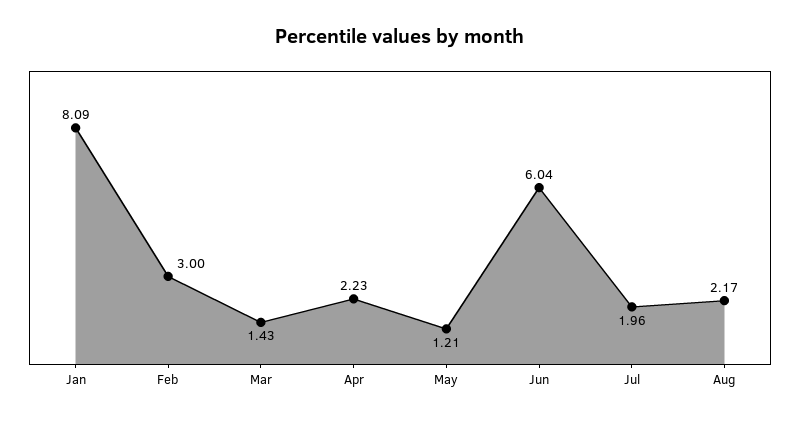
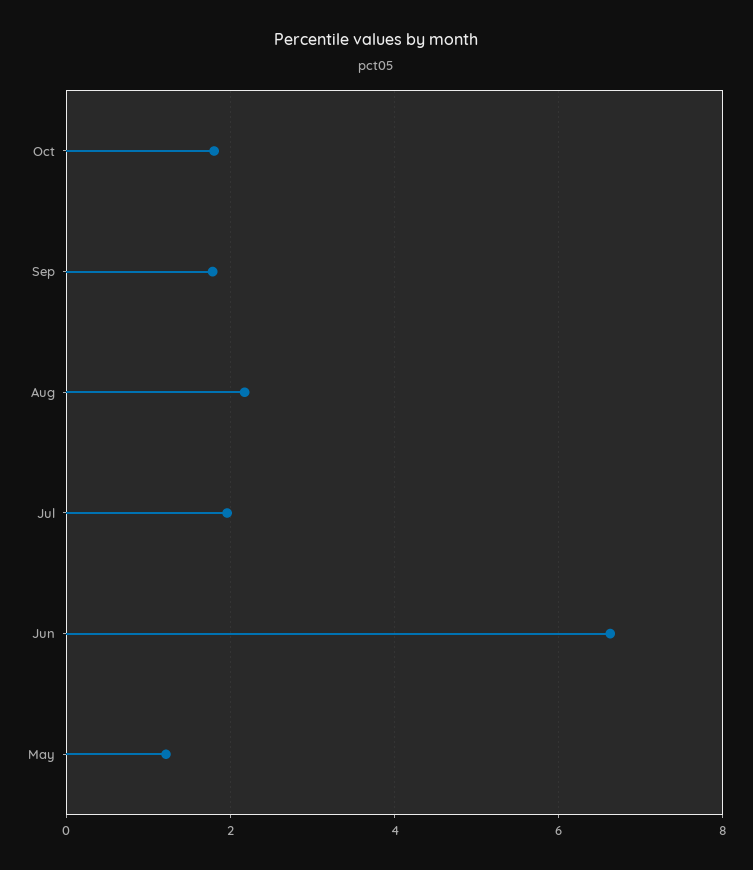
Jan: 8.09 -> none
Feb: 3 -> none
Mar: 1.43 -> none
Apr: 2.23 -> none
Jun: 6.04 -> 6.6
Oct: none -> 1.8
Sep: none -> 1.8

